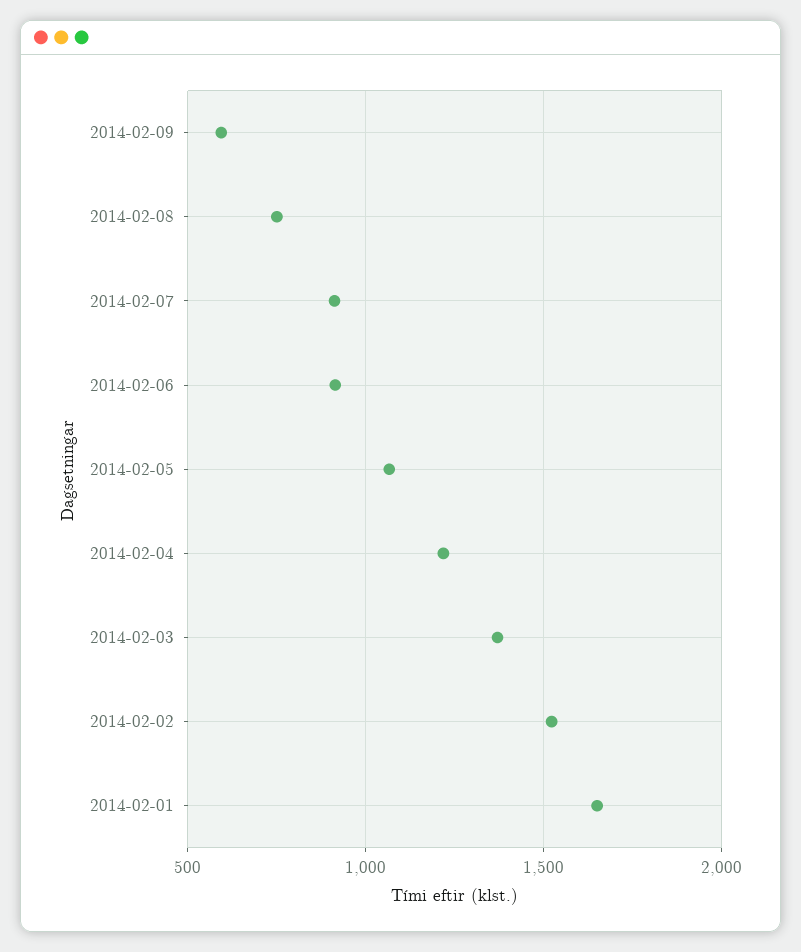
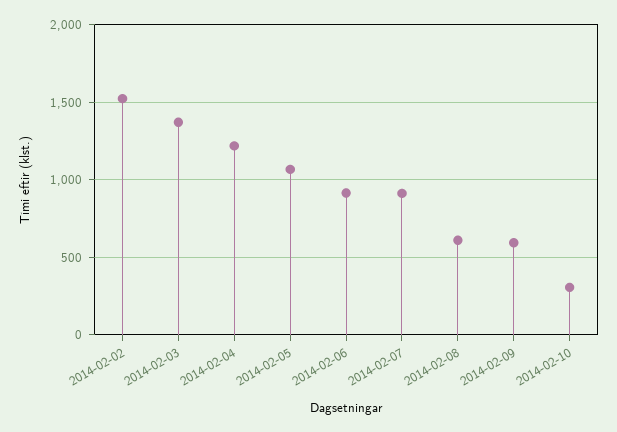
2014-02-08: 750 -> 600
2014-02-01: 1650 -> none
2014-02-10: none -> 300

